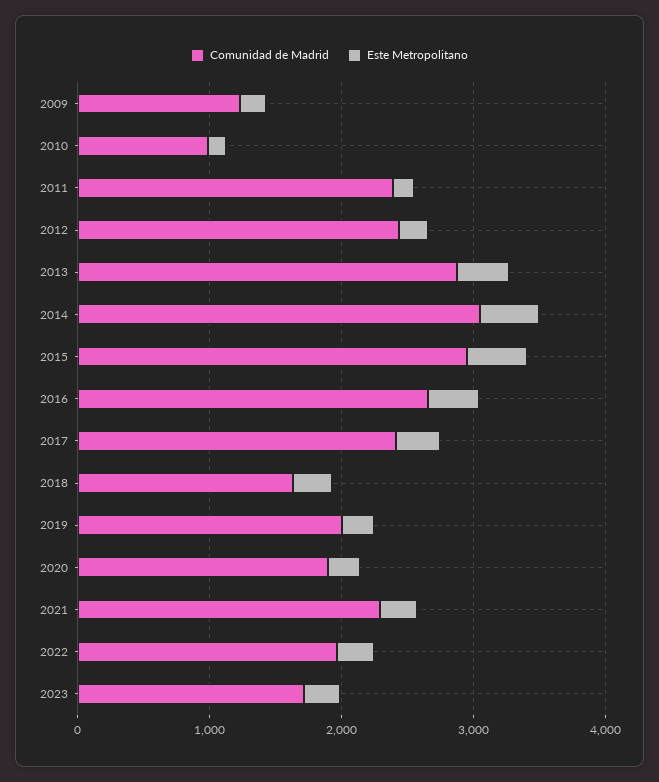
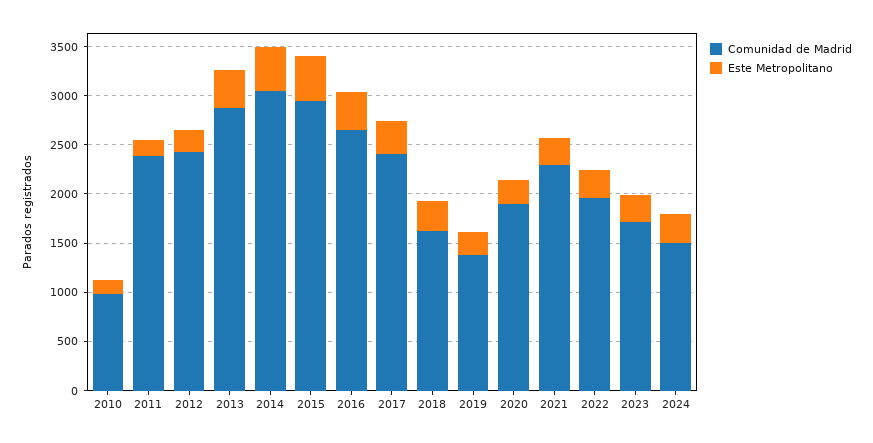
Comunidad de Madrid, 2009: 1200 -> none
Este Metropolitano, 2009: 200 -> none
Comunidad de Madrid, 2019: 2000 -> 1400
Comunidad de Madrid, 2024: none -> 1500
Este Metropolitano, 2024: none -> 300

